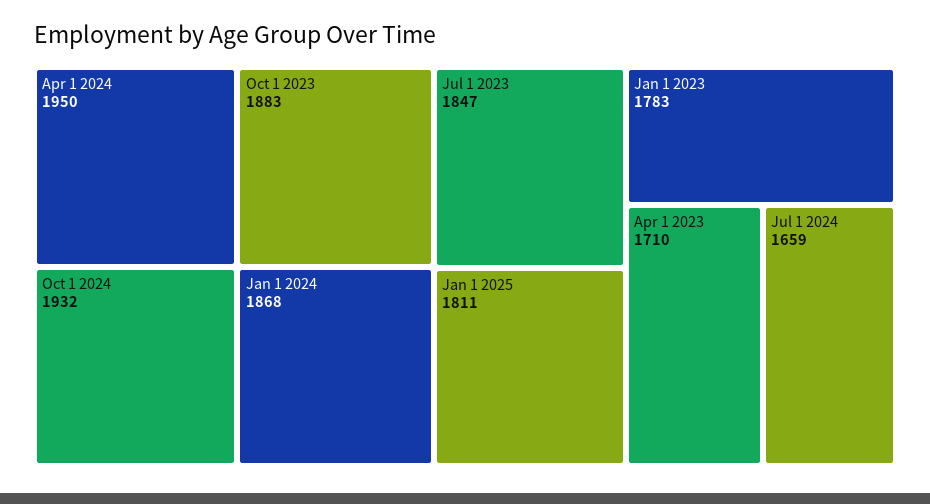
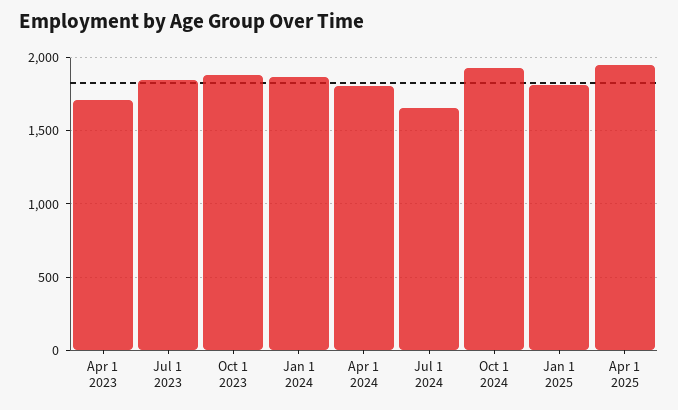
Apr 1 2024: 1950 -> 1800
Jan 1 2023: 1783 -> none
Apr 1 2025: none -> 1950

